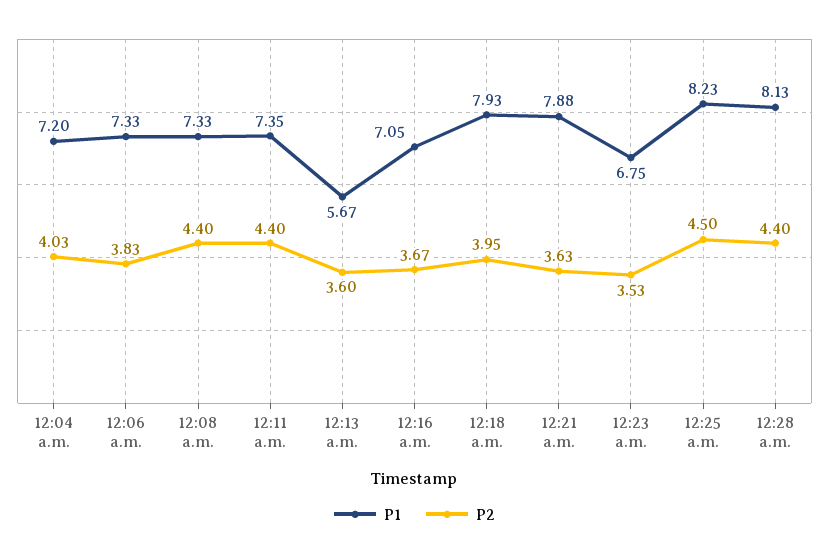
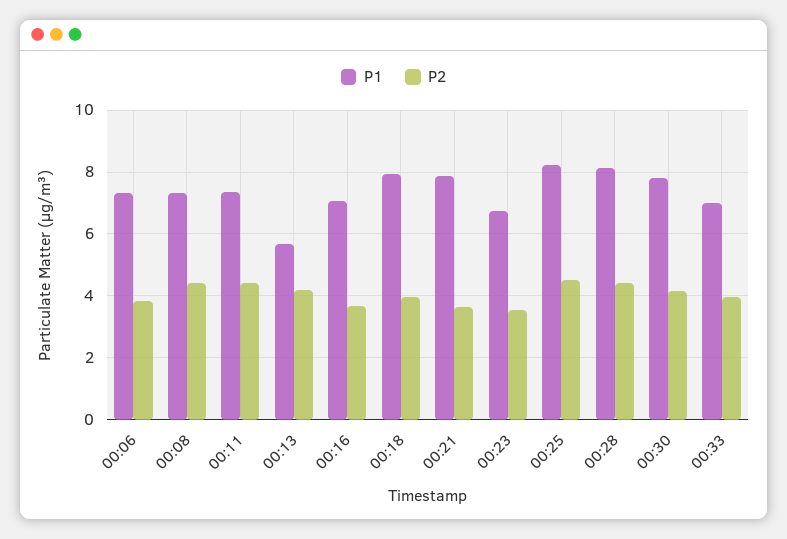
P1, 12:04 a.m.: 7.2 -> none
P2, 12:04 a.m.: 4.03 -> none
P2, 12:13 a.m.: 3.6 -> 4.2
P1, 00:30: none -> 7.8
P2, 00:30: none -> 4.2
P1, 00:33: none -> 7
P2, 00:33: none -> 4

